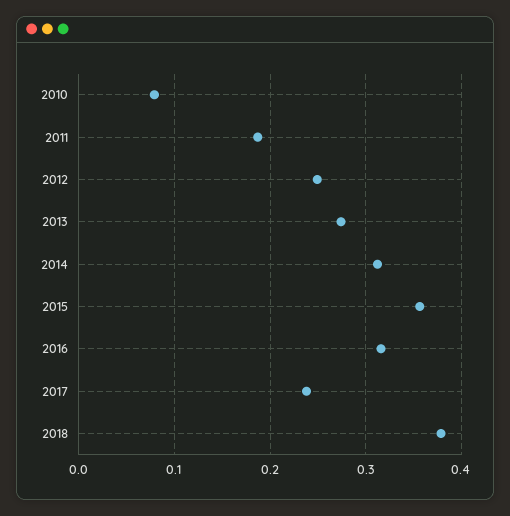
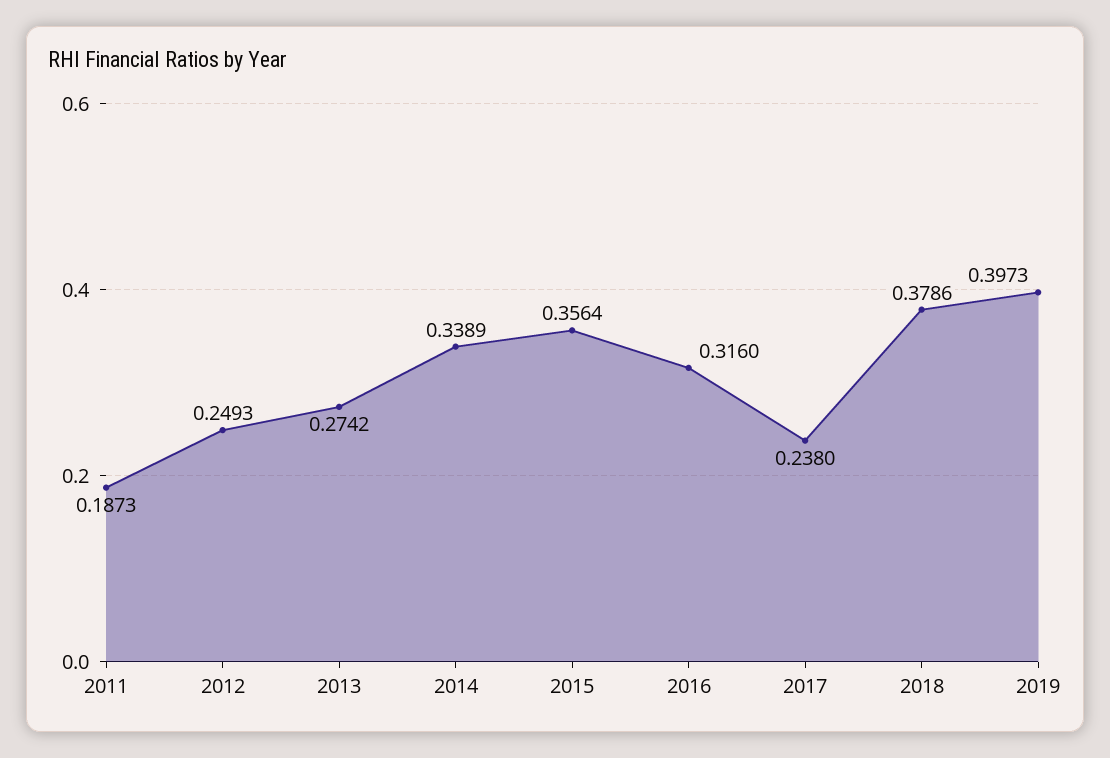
2010: 0.08 -> none
2014: 0.31 -> 0.3389
2019: none -> 0.3973

